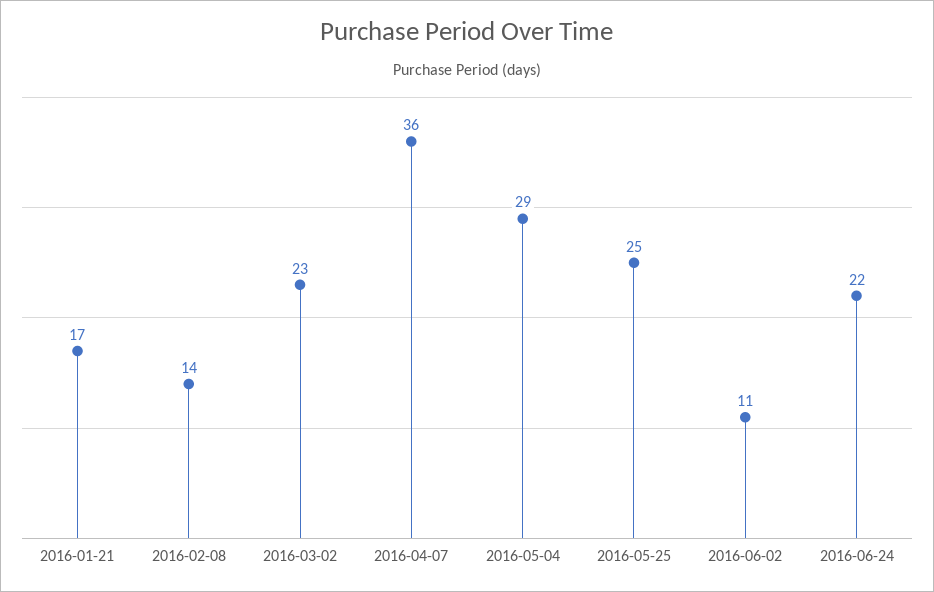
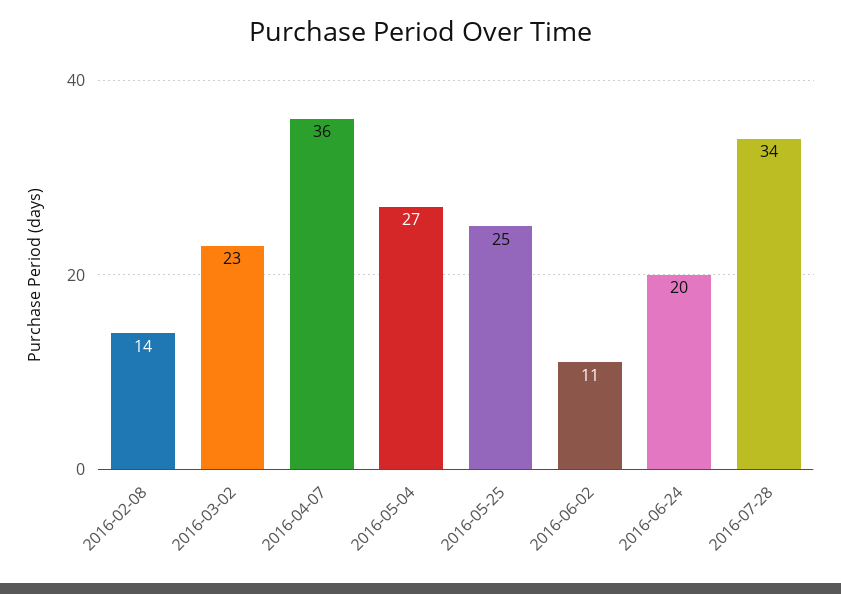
2016-01-21: 17 -> none
2016-05-04: 29 -> 27
2016-06-24: 22 -> 20
2016-07-28: none -> 34

